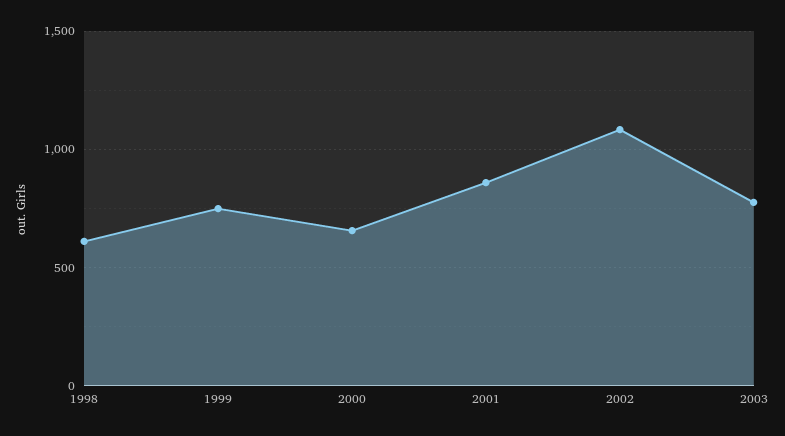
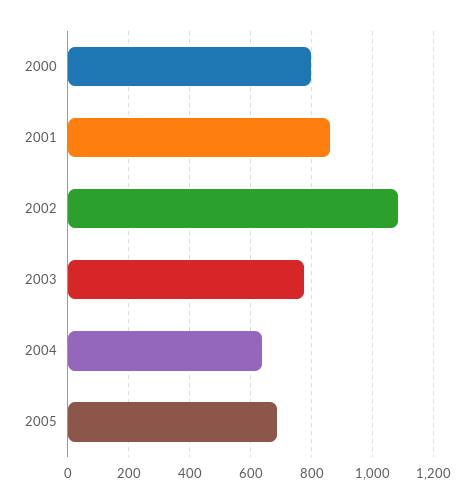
1998: 600 -> none
1999: 750 -> none
2000: 650 -> 800
2004: none -> 640
2005: none -> 680

